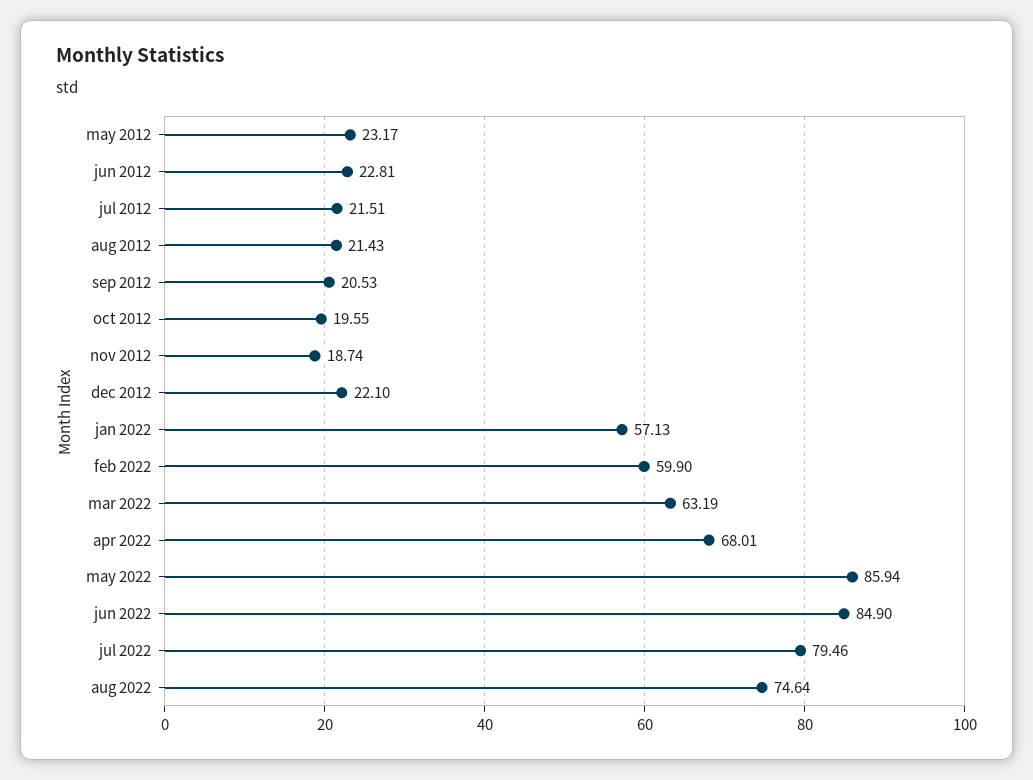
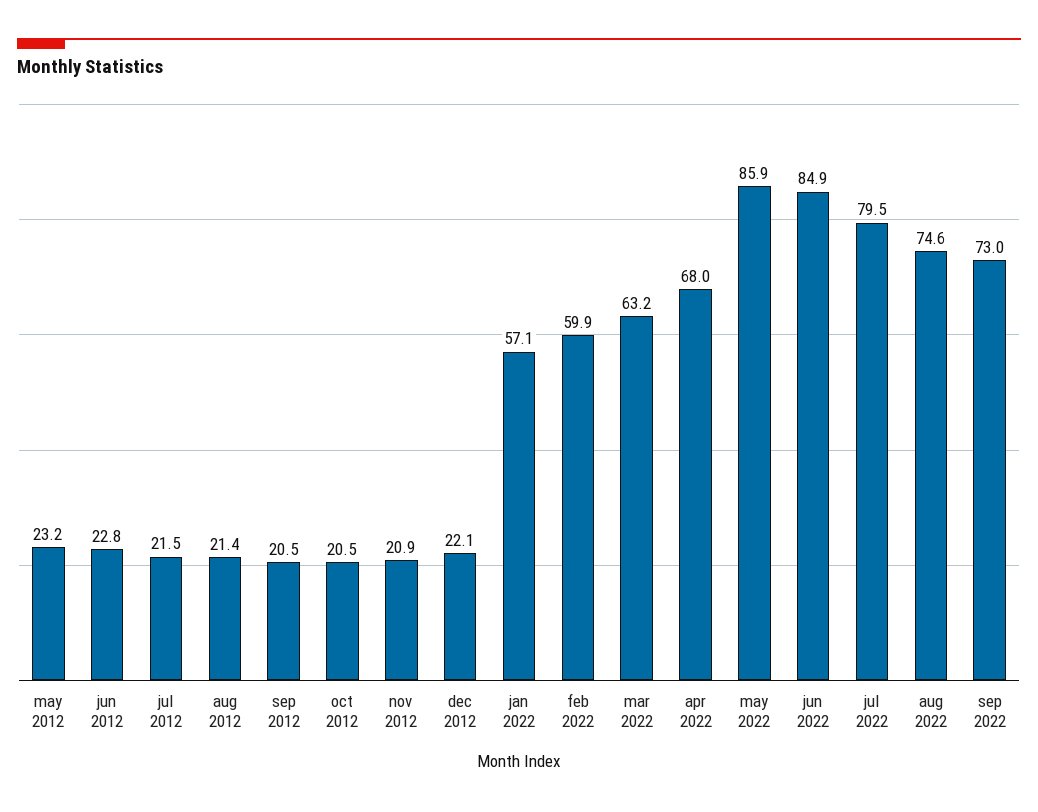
oct 2012: 19.55 -> 20.5
nov 2012: 18.74 -> 20.9
sep 2022: none -> 73

